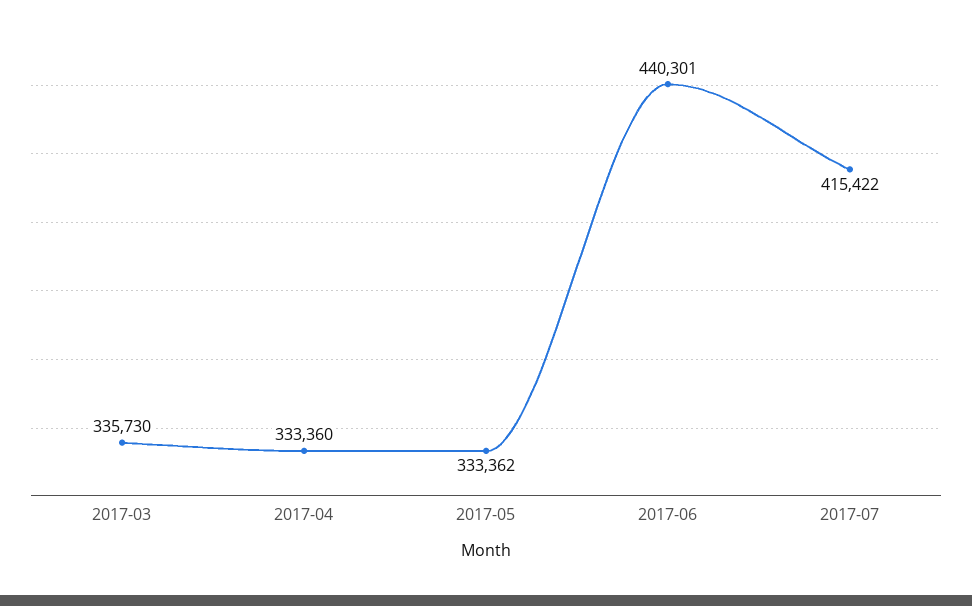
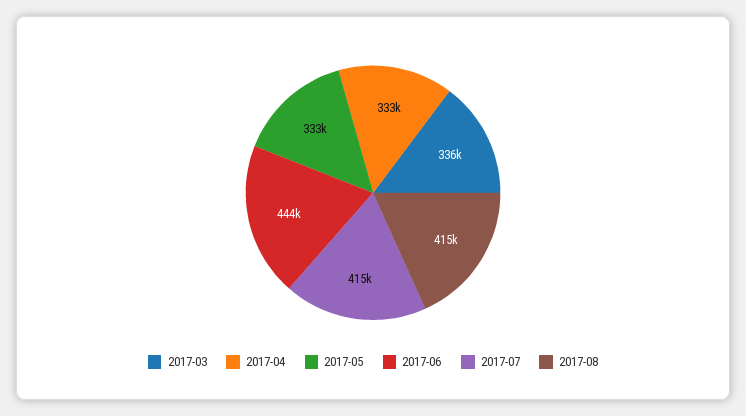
2017-06: 440301 -> 444000
2017-08: none -> 415000

